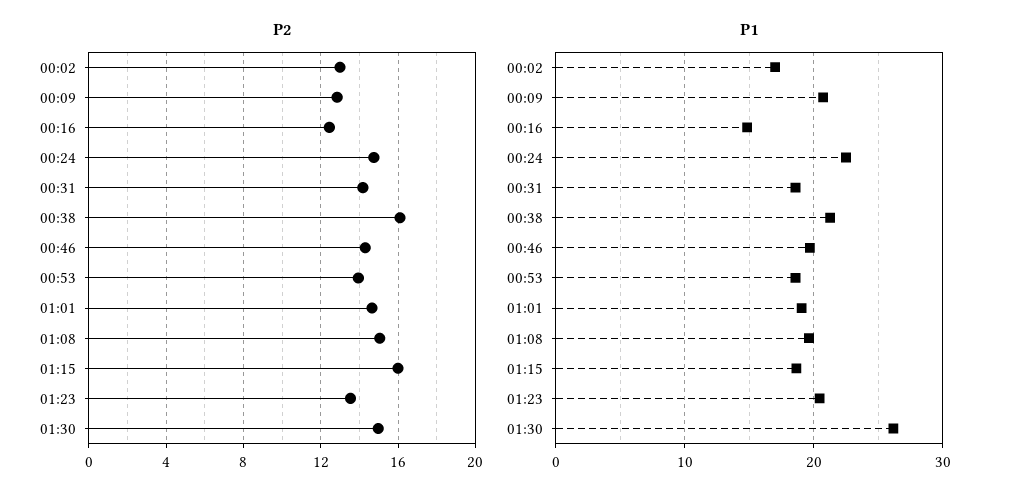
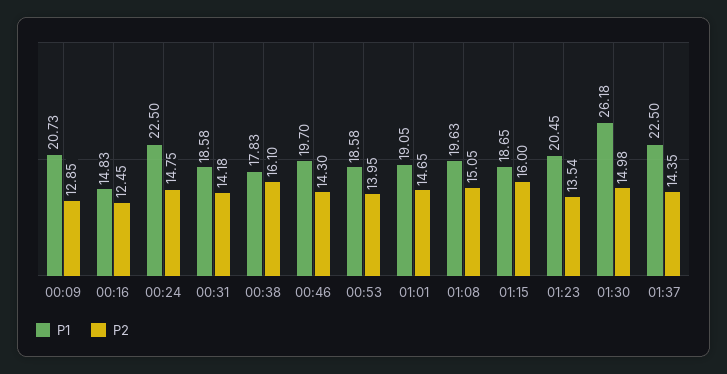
P2, 00:02: 13 -> none
P1, 00:02: 17 -> none
P1, 00:38: 21 -> 17.83
P1, 01:37: none -> 22.5
P2, 01:37: none -> 14.35

